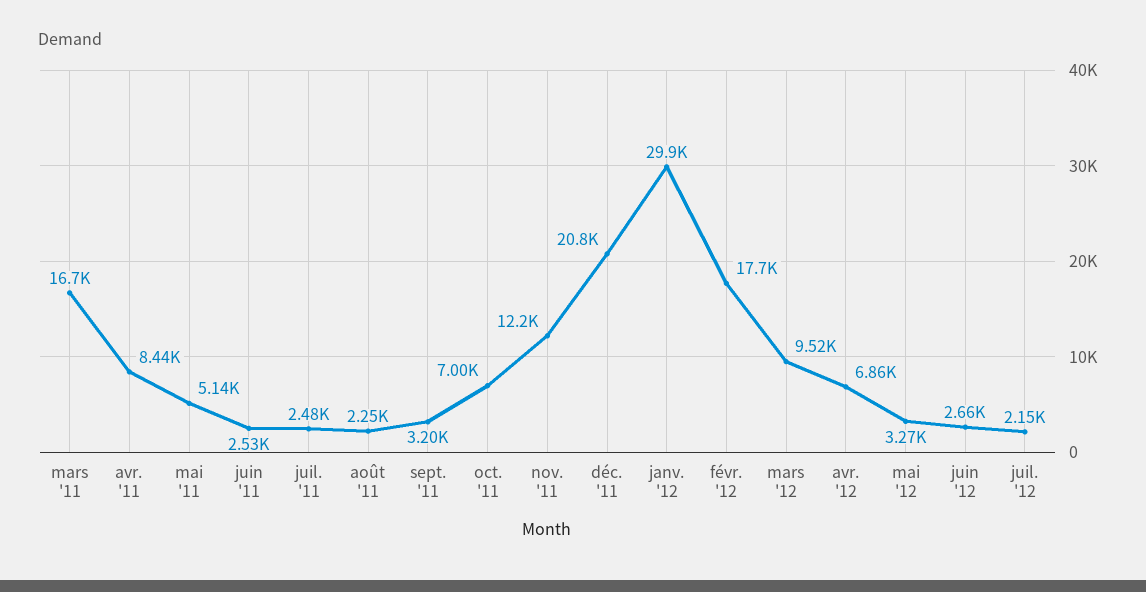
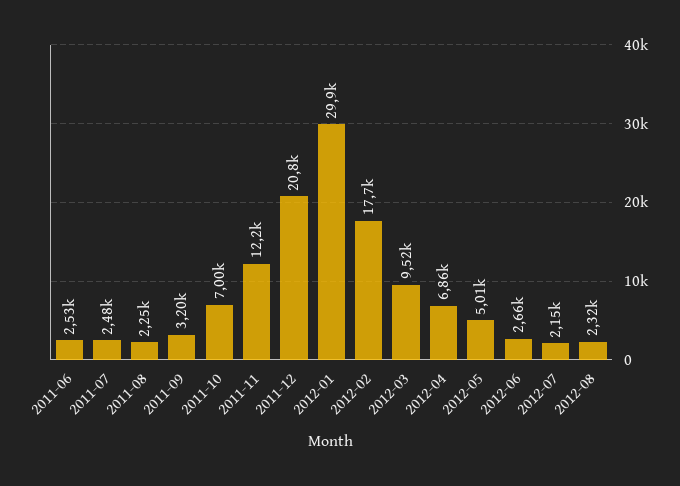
mars '11: 16700 -> none
avr. '11: 8440 -> none
mai '11: 5140 -> none
mai '12: 3270 -> 5010
2012-08: none -> 2320

